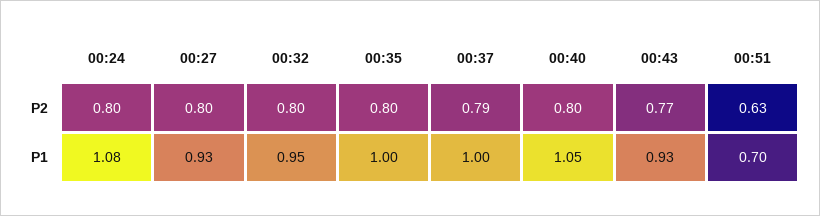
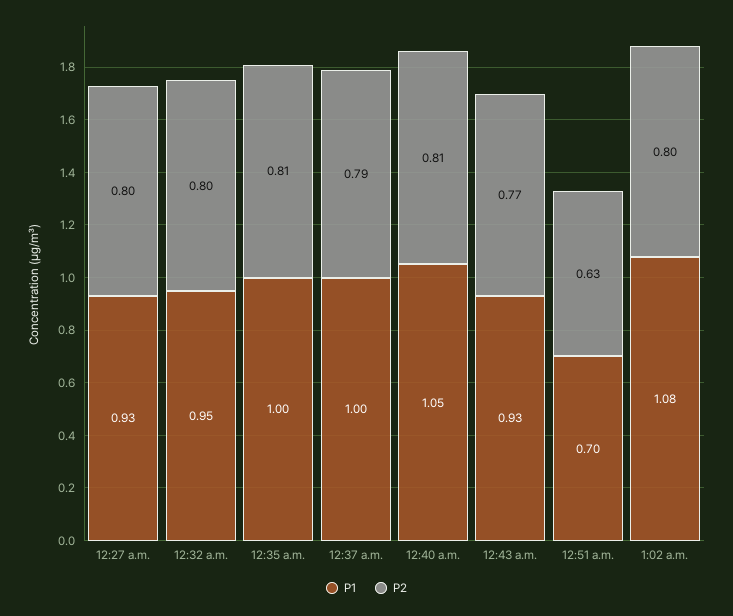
P2, 00:24: 0.8 -> none
P2, 00:35: 0.8 -> 0.81
P2, 00:40: 0.8 -> 0.81
P1, 00:24: 1.08 -> none
P1, 1:02 a.m.: none -> 1.08
P2, 1:02 a.m.: none -> 0.8

